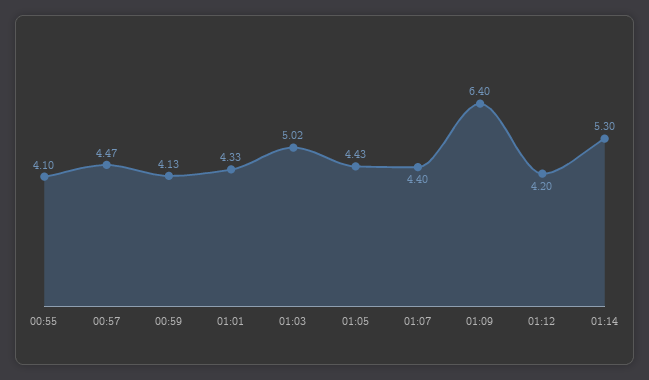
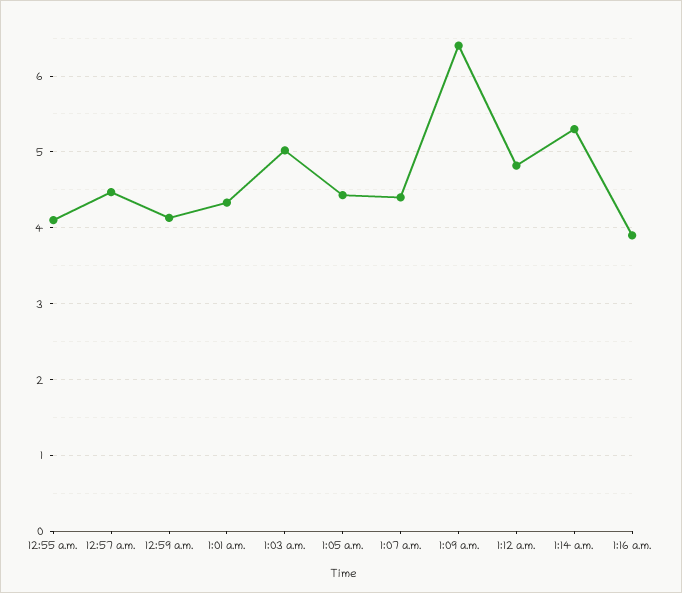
01:12: 4.2 -> 4.8
1:16 a.m.: none -> 3.9

